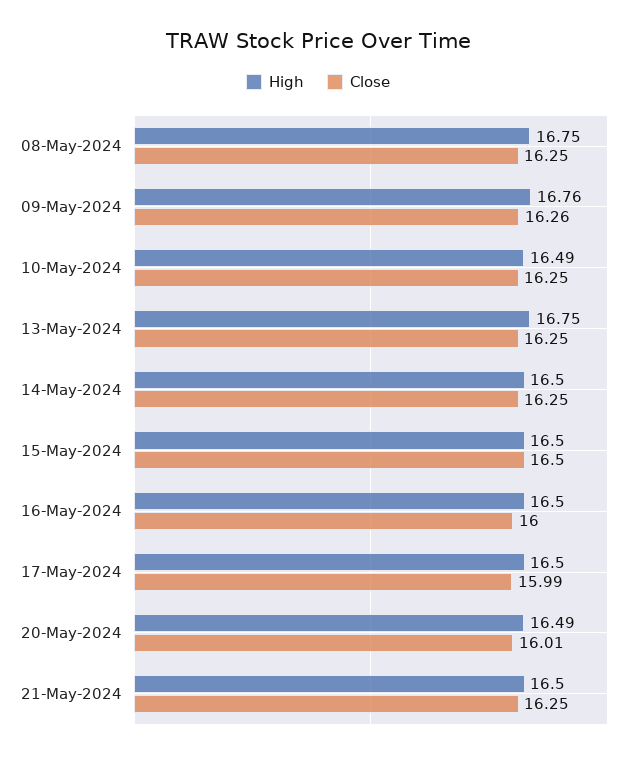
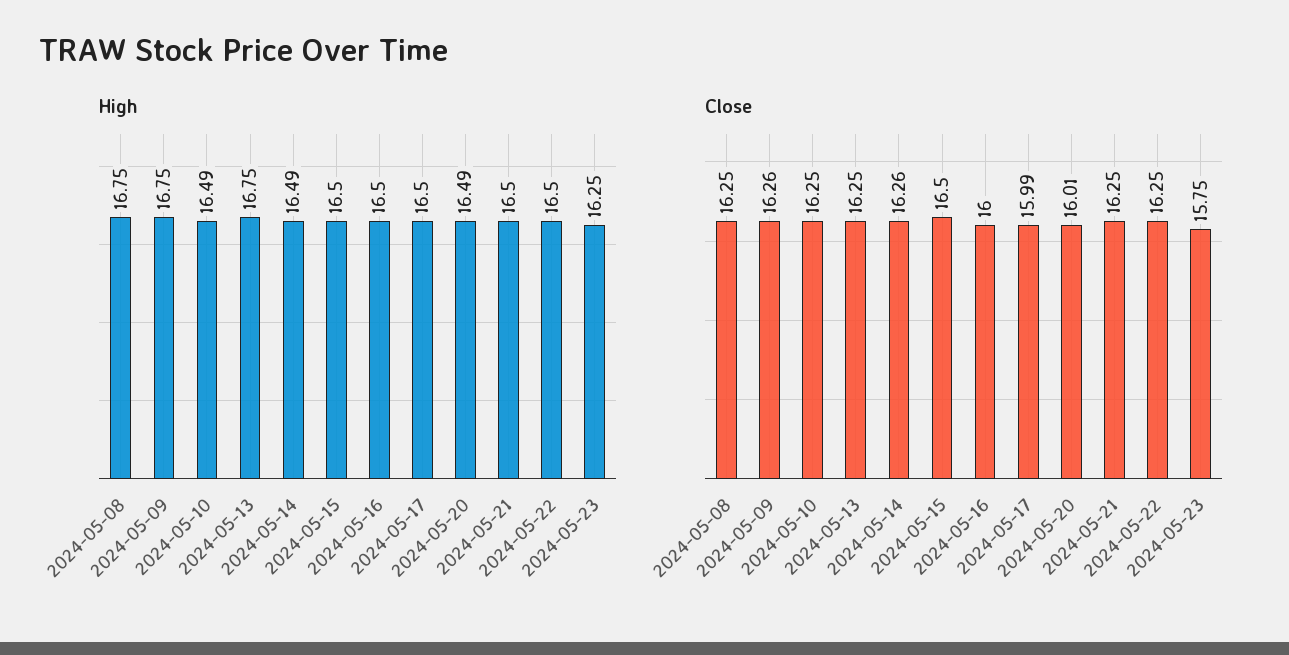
High, 09-May-2024: 16.76 -> 16.75
High, 14-May-2024: 16.5 -> 16.49
Close, 14-May-2024: 16.25 -> 16.26
High, 2024-05-22: none -> 16.5
High, 2024-05-23: none -> 16.25
Close, 2024-05-22: none -> 16.25
Close, 2024-05-23: none -> 15.75

